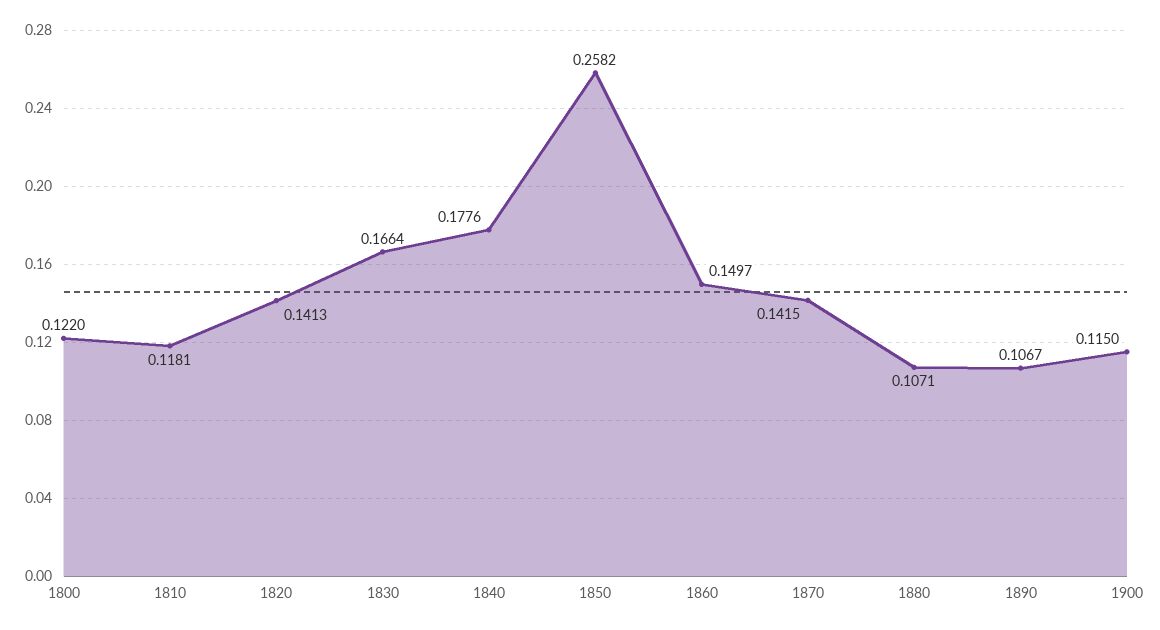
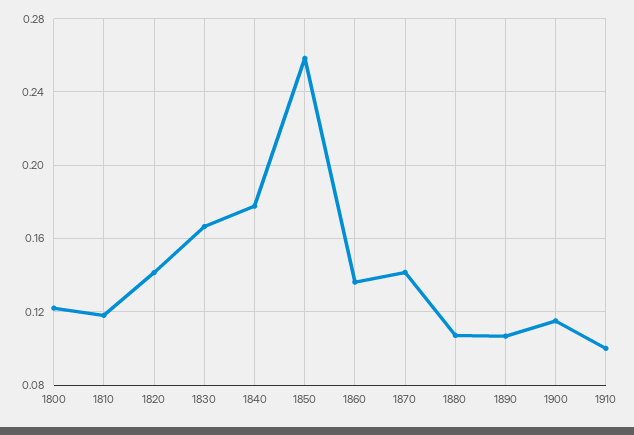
1860: 0.1497 -> 0.135
1910: none -> 0.1

